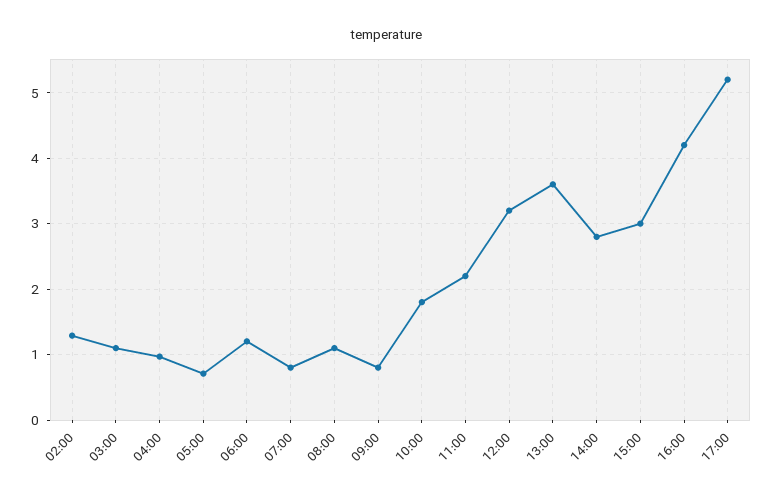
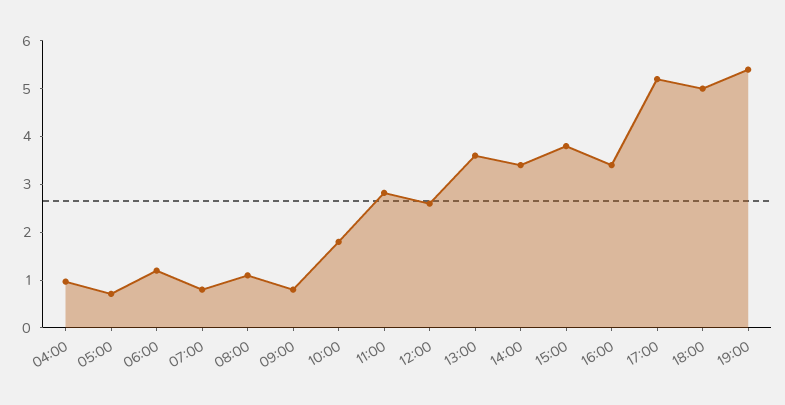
02:00: 1.3 -> none
03:00: 1.1 -> none
11:00: 2.2 -> 2.8
12:00: 3.2 -> 2.6
14:00: 2.8 -> 3.4
15:00: 3 -> 3.8
16:00: 4.2 -> 3.4
18:00: none -> 5
19:00: none -> 5.4

